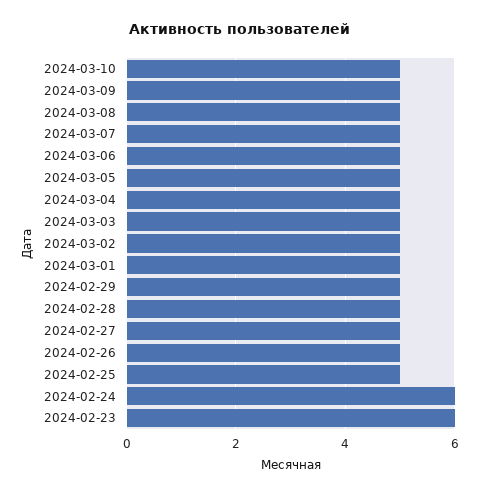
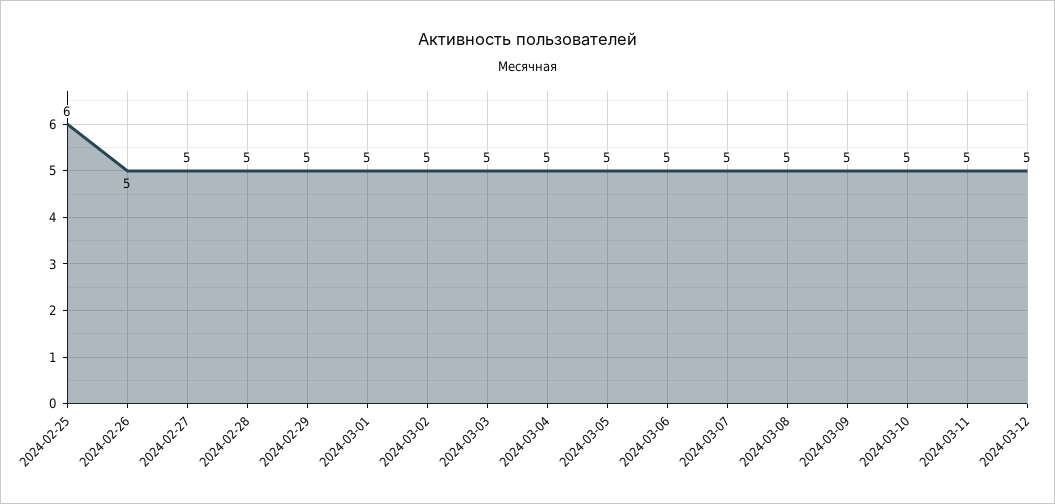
2024-02-25: 5 -> 6
2024-02-24: 6 -> none
2024-02-23: 6 -> none
2024-03-11: none -> 5
2024-03-12: none -> 5

